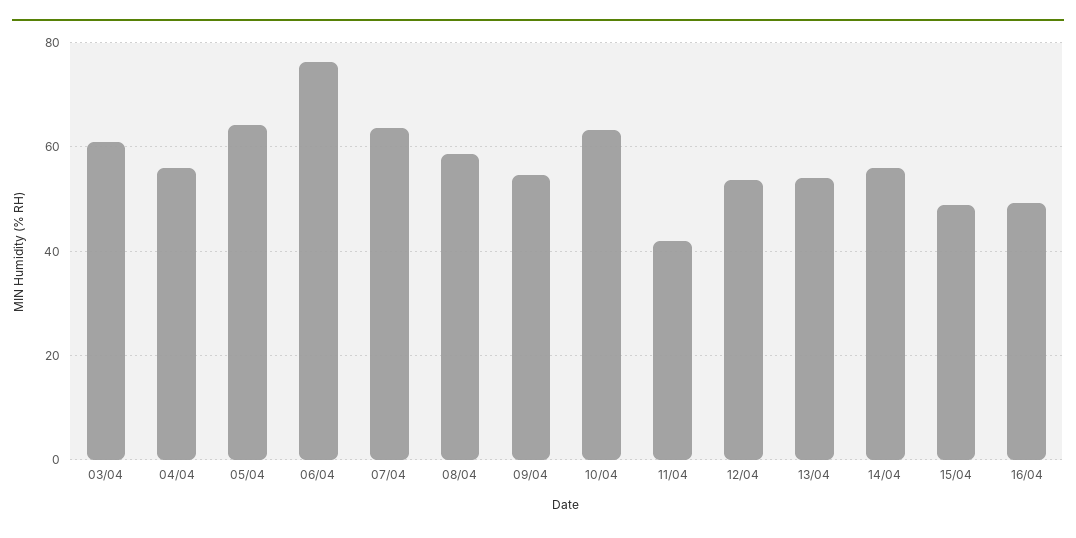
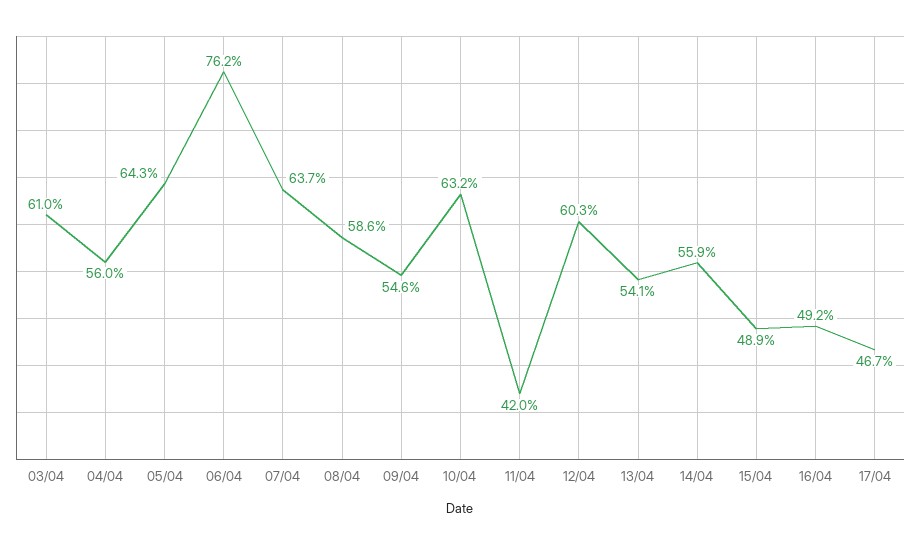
12/04: 54 -> 60.3
17/04: none -> 46.7

